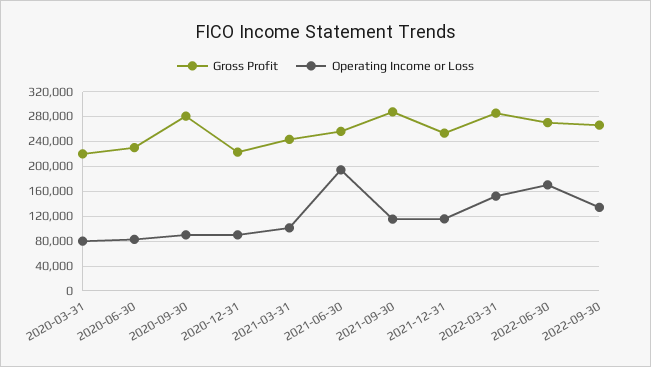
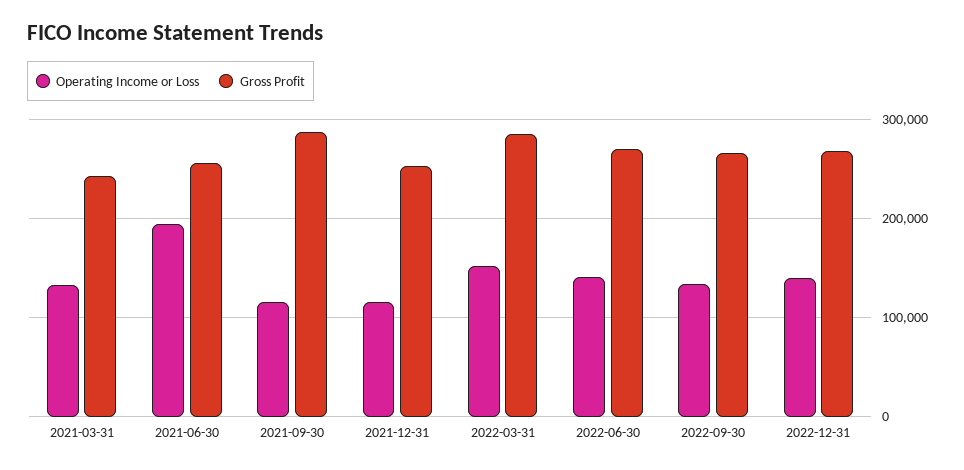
Gross Profit, 2020-03-31: 220000 -> none
Operating Income or Loss, 2020-03-31: 80000 -> none
Gross Profit, 2020-06-30: 230000 -> none
Operating Income or Loss, 2020-06-30: 80000 -> none
Gross Profit, 2020-09-30: 280000 -> none
Operating Income or Loss, 2020-09-30: 90000 -> none
Gross Profit, 2020-12-31: 220000 -> none
Operating Income or Loss, 2020-12-31: 90000 -> none
Operating Income or Loss, 2021-03-31: 100000 -> 130000
Operating Income or Loss, 2022-06-30: 170000 -> 140000
Operating Income or Loss, 2022-12-31: none -> 140000
Gross Profit, 2022-12-31: none -> 270000

